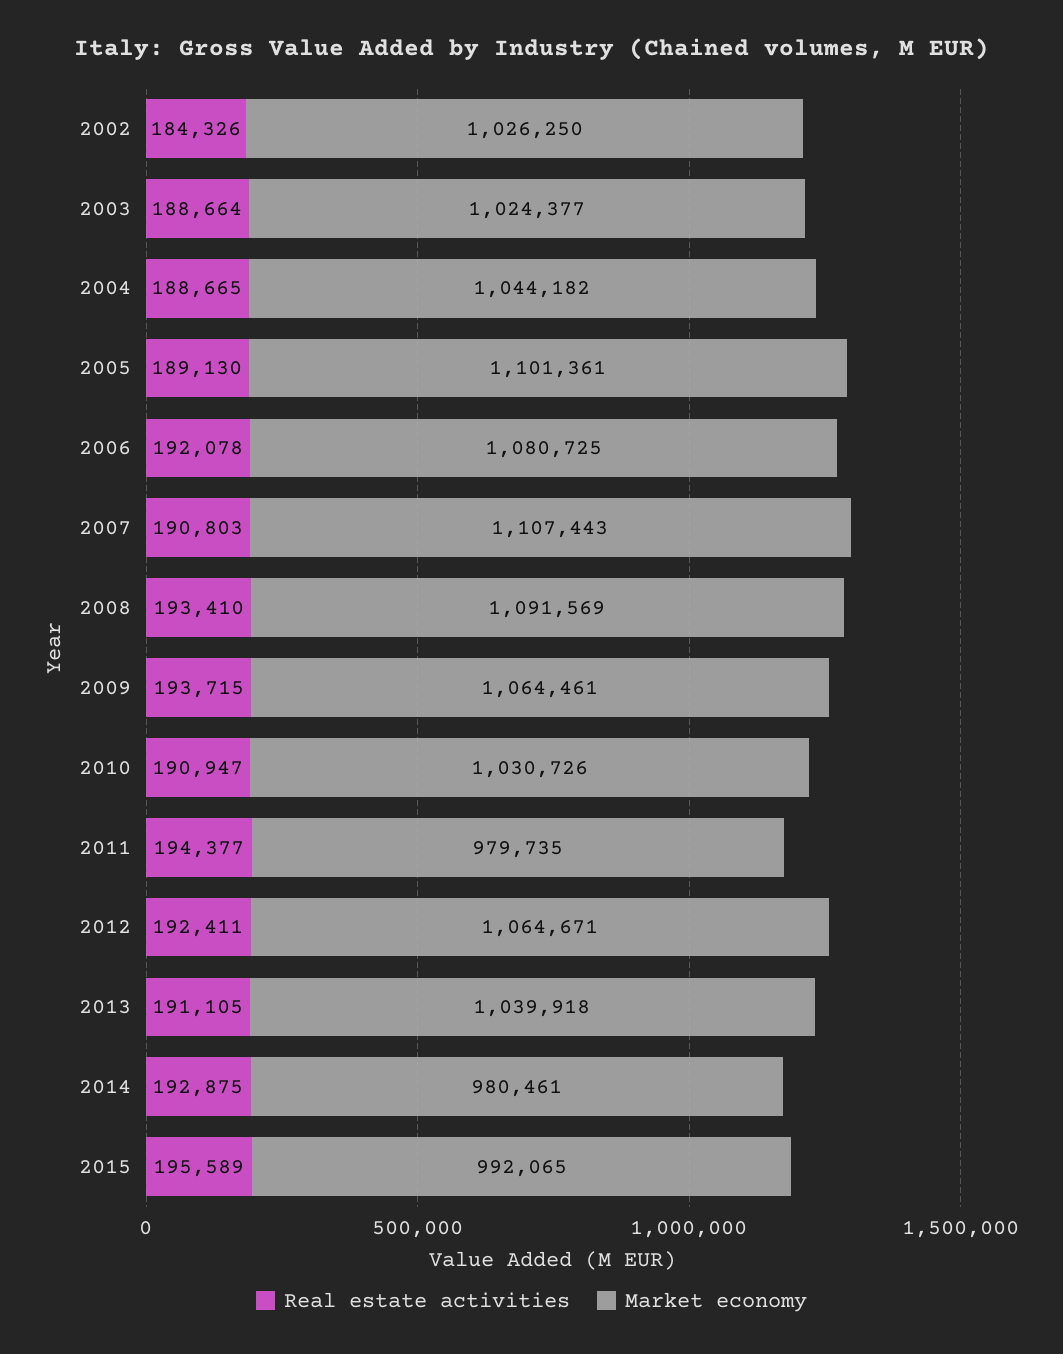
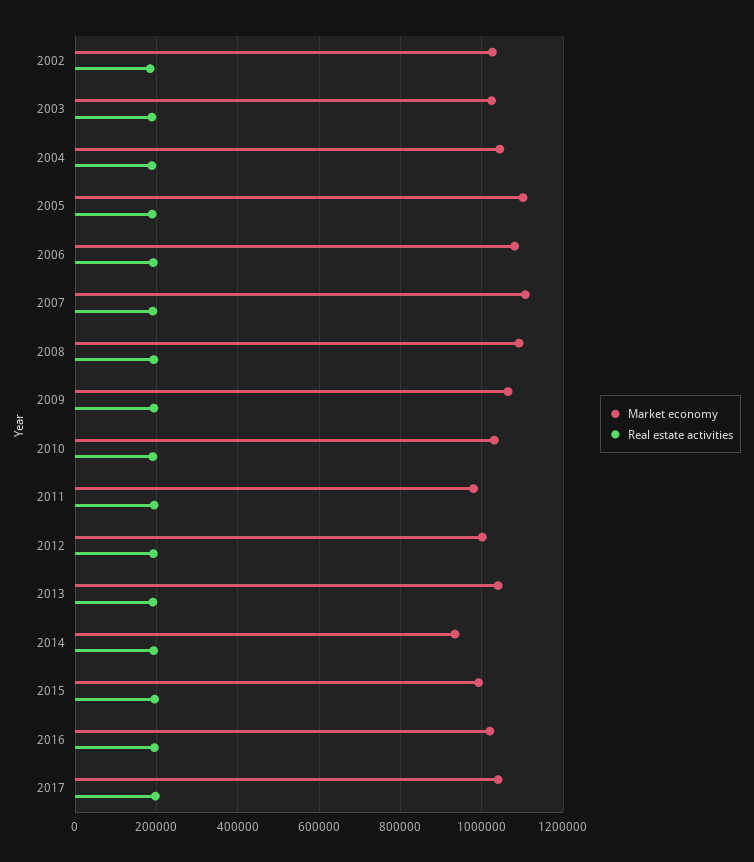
Market economy, 2012: 1064671 -> 1000000
Market economy, 2014: 980461 -> 940000
Market economy, 2016: none -> 1020000
Real estate activities, 2016: none -> 200000
Market economy, 2017: none -> 1040000
Real estate activities, 2017: none -> 200000

